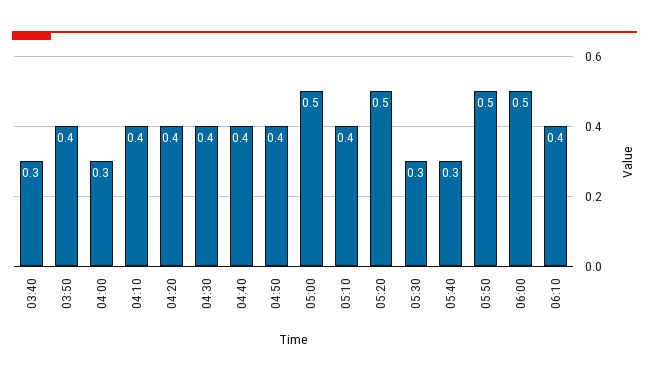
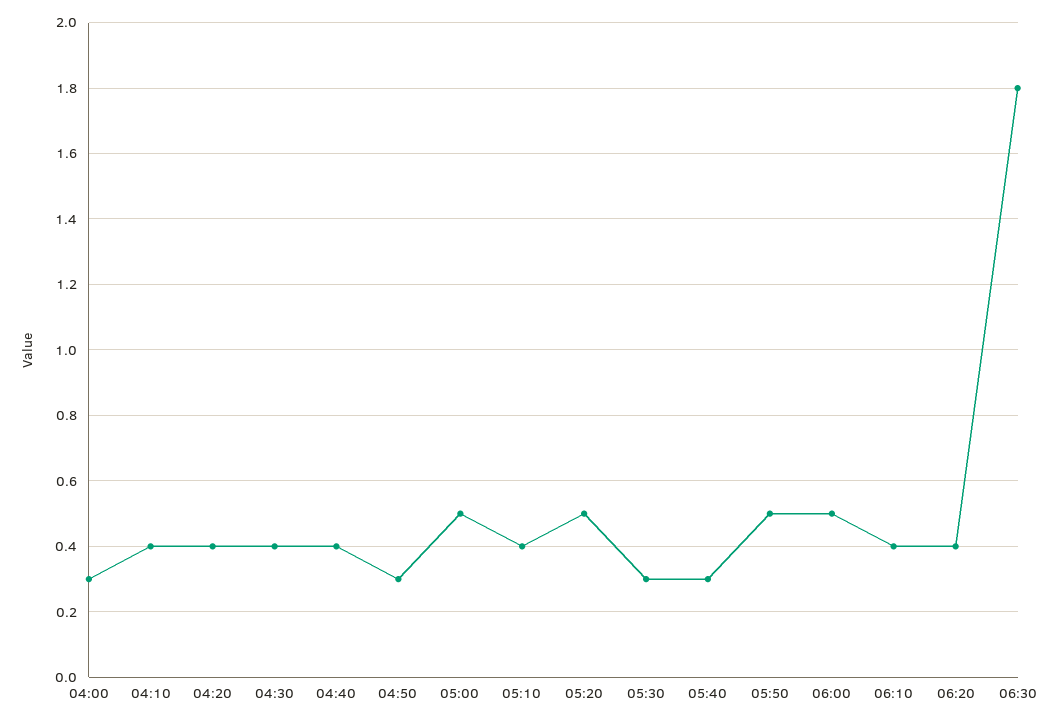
03:40: 0.3 -> none
03:50: 0.4 -> none
04:50: 0.4 -> 0.3
06:20: none -> 0.4
06:30: none -> 1.8

